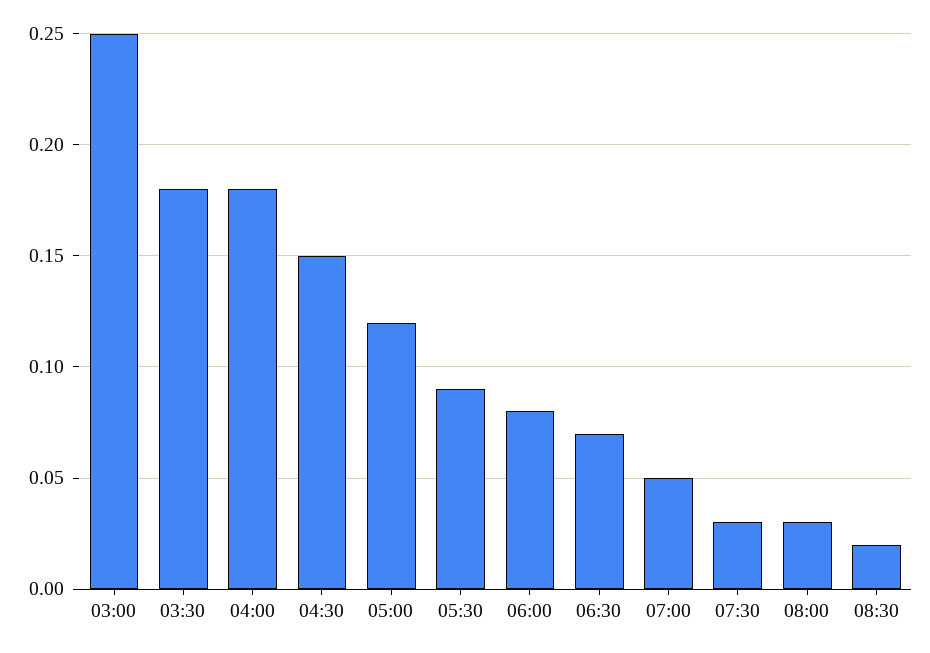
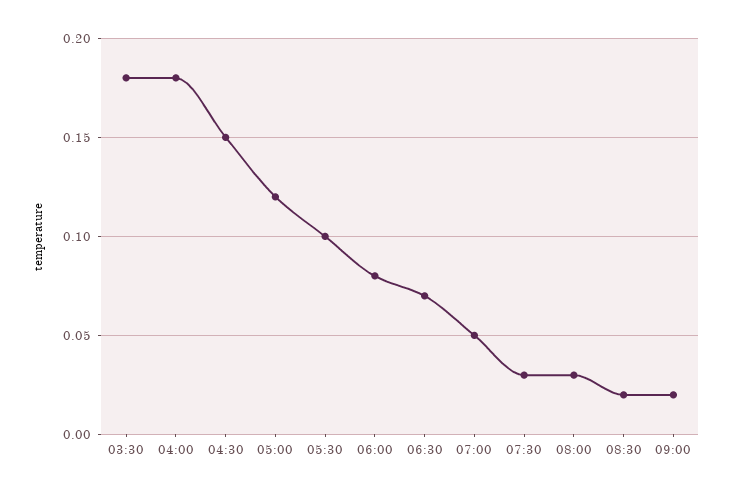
03:00: 0.25 -> none
05:30: 0.09 -> 0.1
09:00: none -> 0.02

